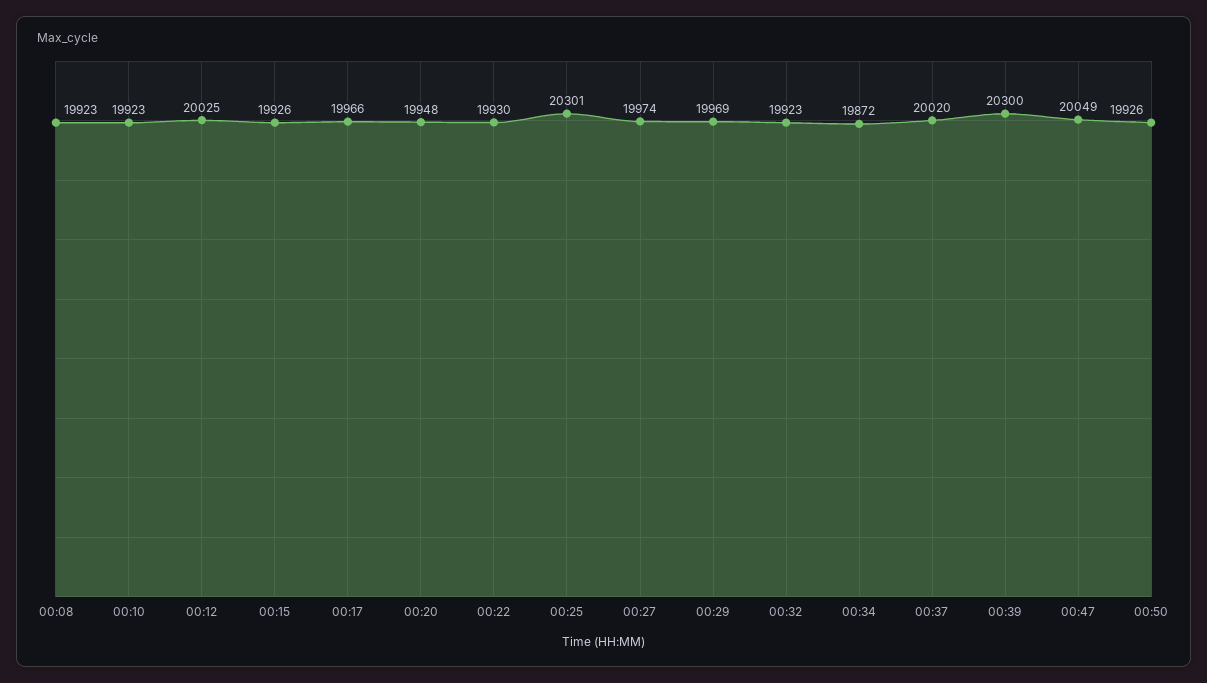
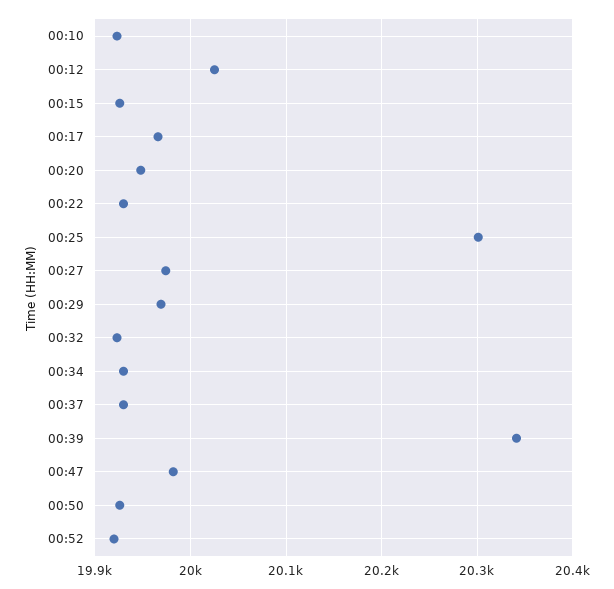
00:08: 19923 -> none
00:34: 19872 -> 19930
00:37: 20020 -> 19930
00:39: 20300 -> 20340
00:47: 20049 -> 19980
00:52: none -> 19920

